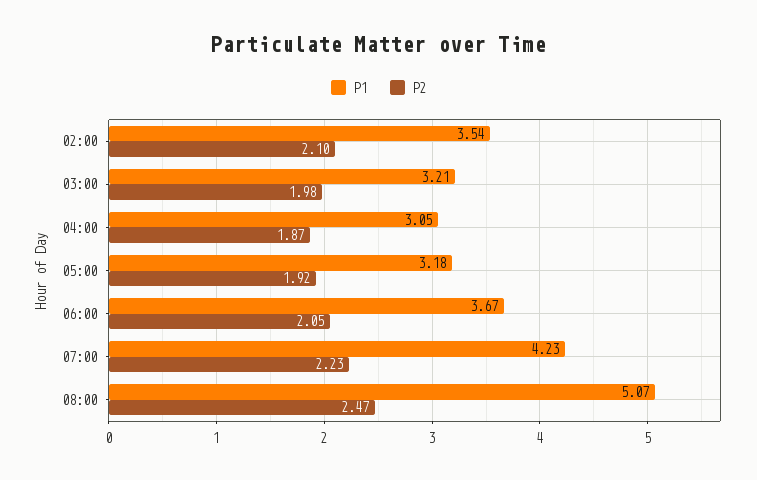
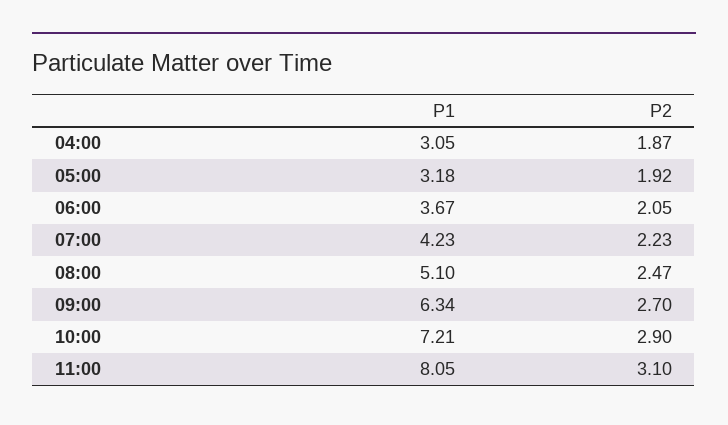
P1, 02:00: 3.54 -> none
P2, 02:00: 2.1 -> none
P1, 03:00: 3.21 -> none
P2, 03:00: 1.98 -> none
P1, 08:00: 5.07 -> 5.1
P1, 09:00: none -> 6.34
P2, 09:00: none -> 2.7
P1, 10:00: none -> 7.21
P2, 10:00: none -> 2.9
P1, 11:00: none -> 8.05
P2, 11:00: none -> 3.1

